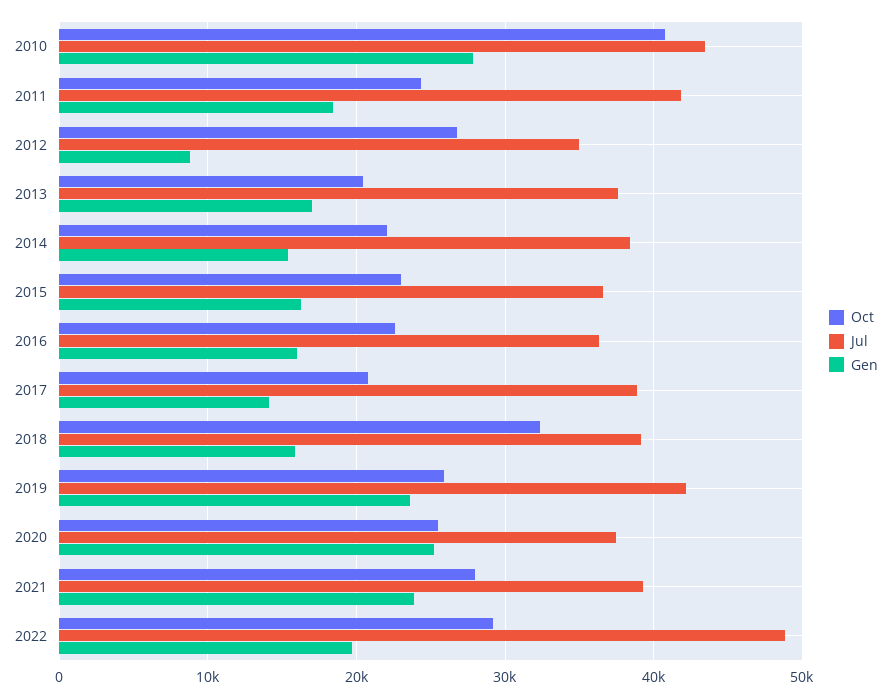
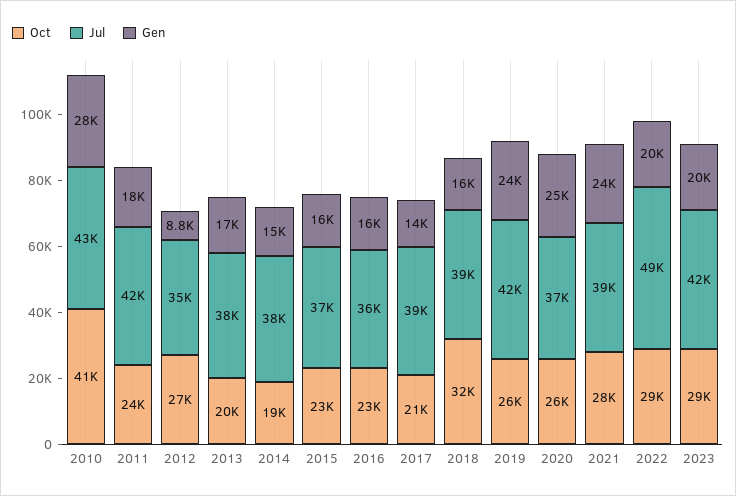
Oct, 2014: 22000 -> 19000
Oct, 2023: none -> 29000
Jul, 2023: none -> 42000
Gen, 2023: none -> 20000

